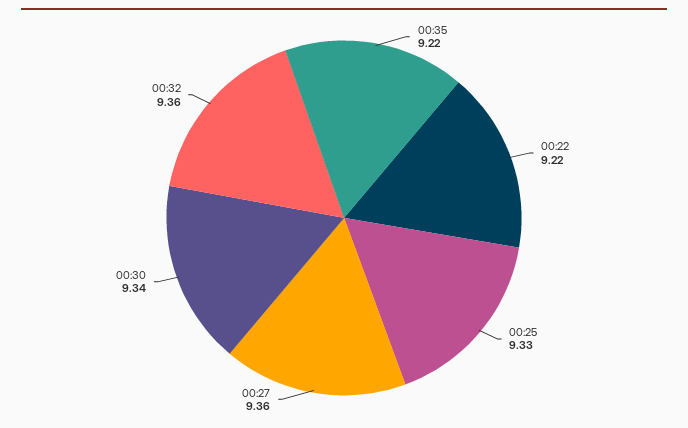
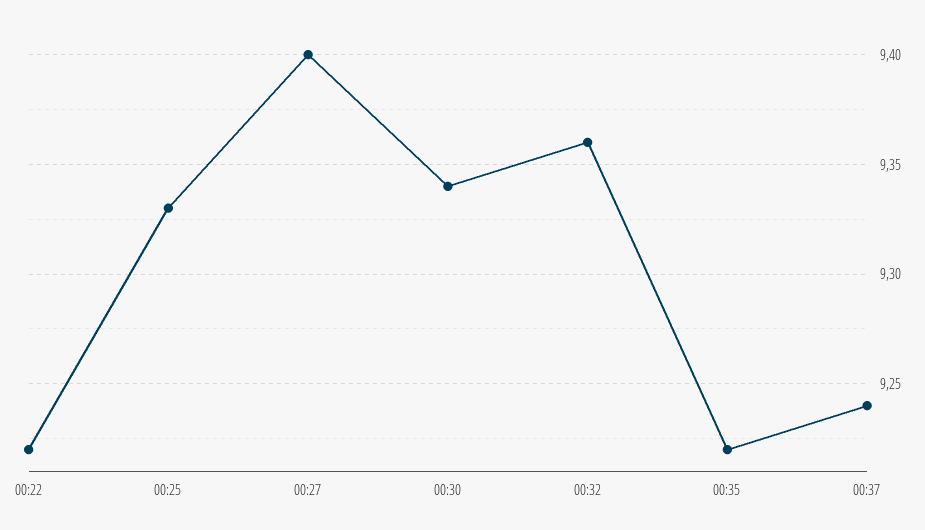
00:27: 9.36 -> 9.4
00:37: none -> 9.24

